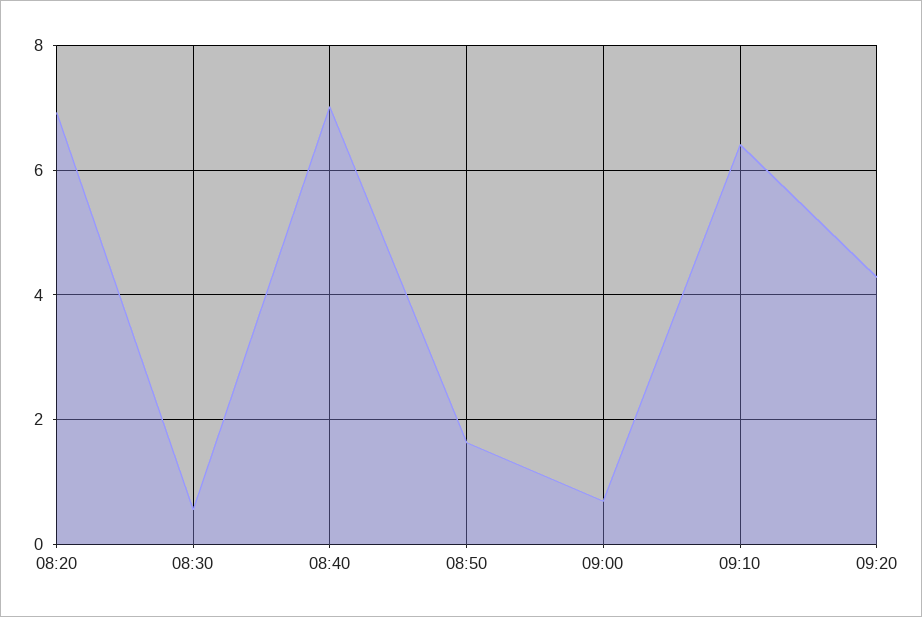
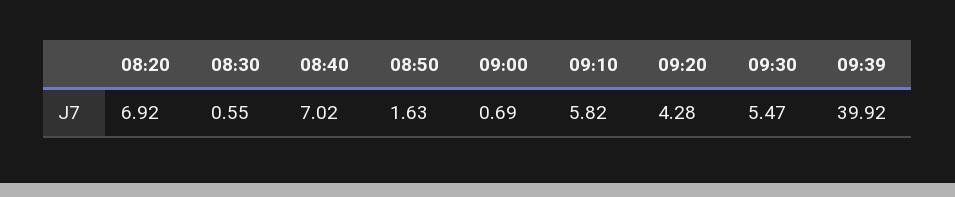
09:10: 6.4 -> 5.82
09:30: none -> 5.47
09:39: none -> 39.92

